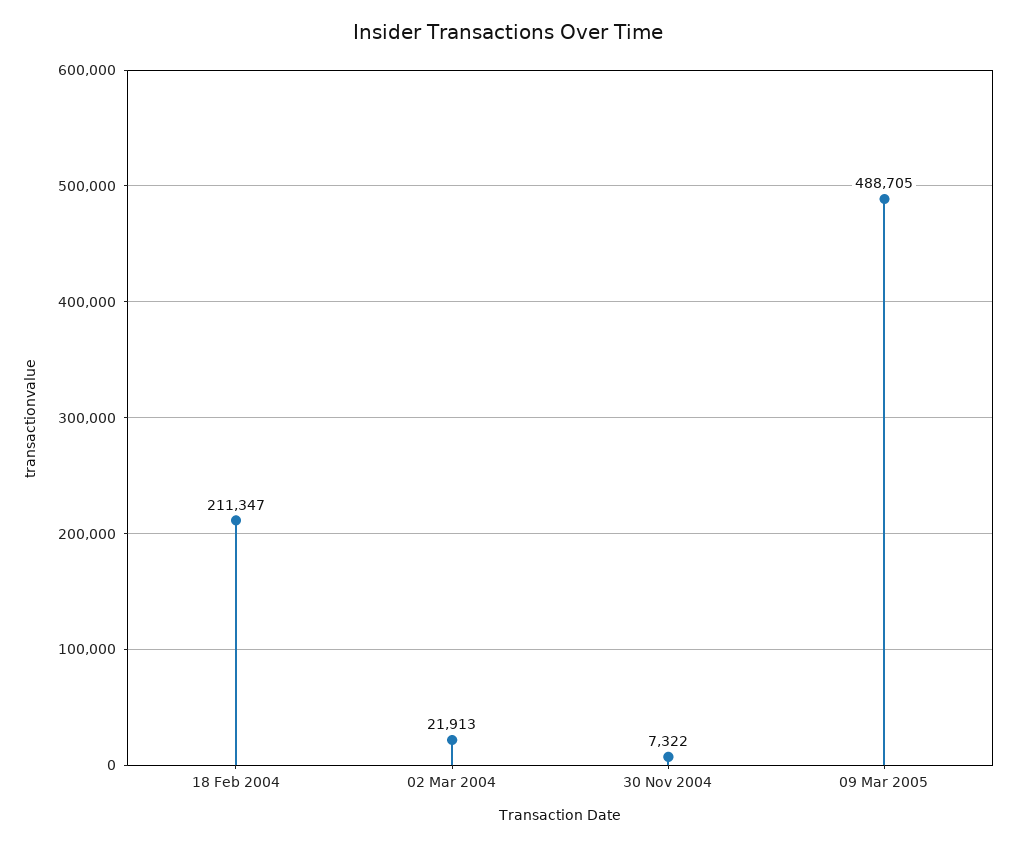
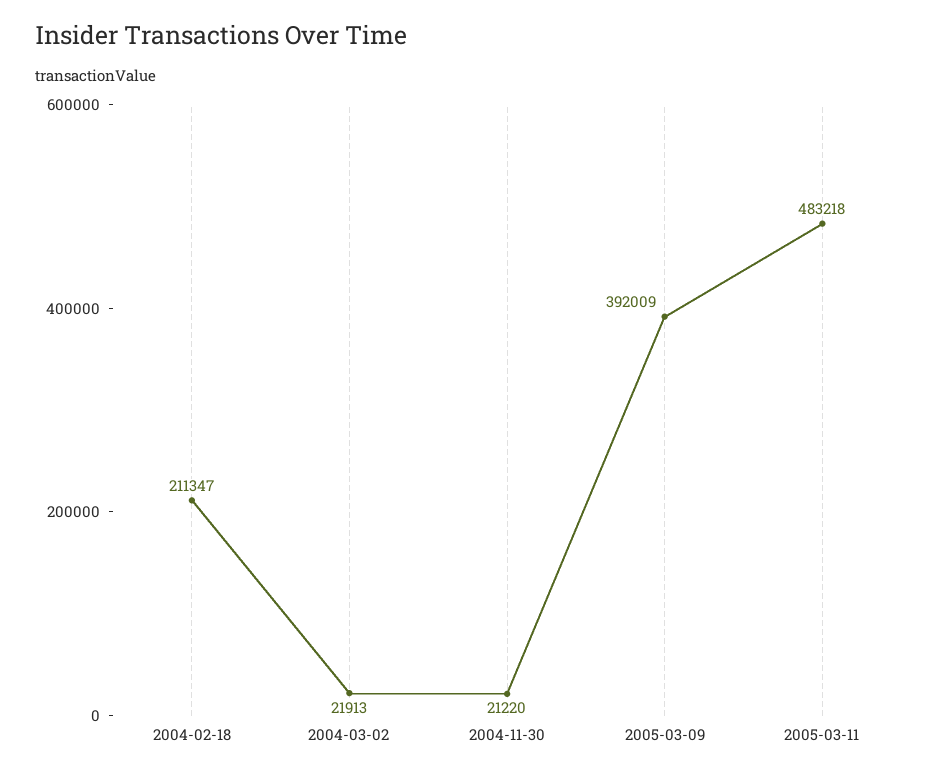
30 Nov 2004: 7322 -> 21220
09 Mar 2005: 488705 -> 392009
2005-03-11: none -> 483218

